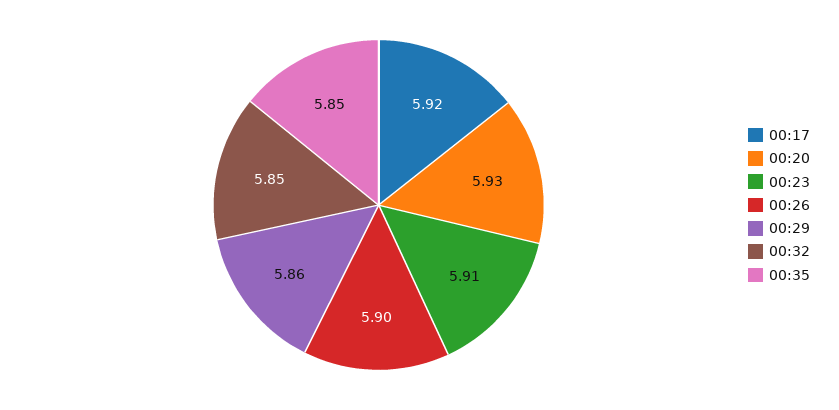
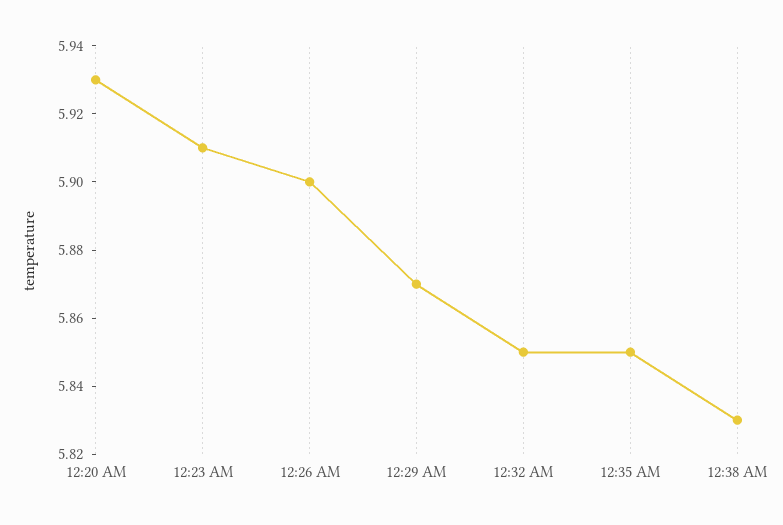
00:17: 5.92 -> none
00:29: 5.86 -> 5.87
12:38 AM: none -> 5.83

